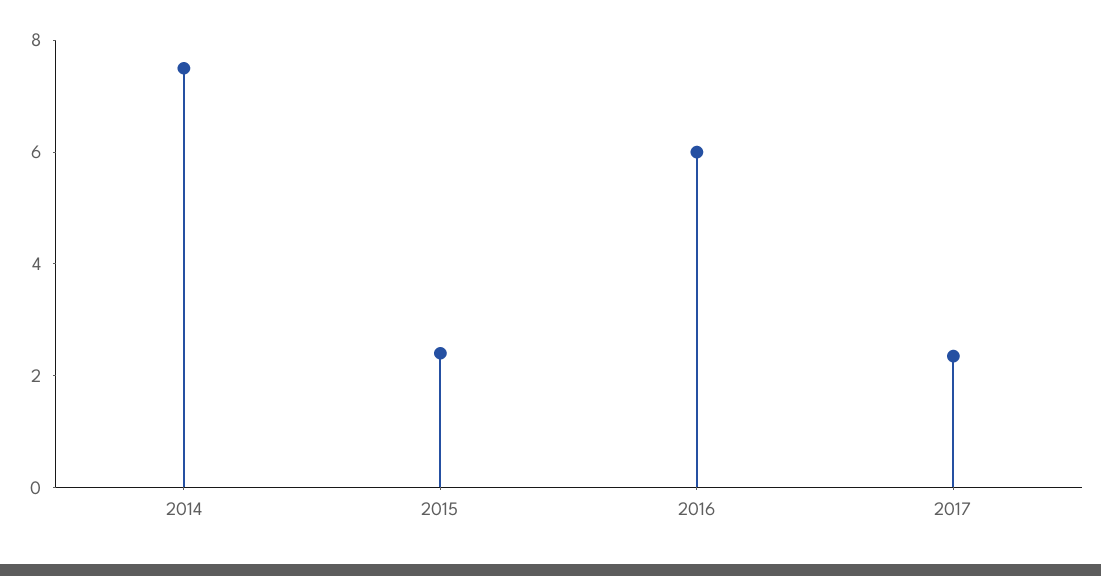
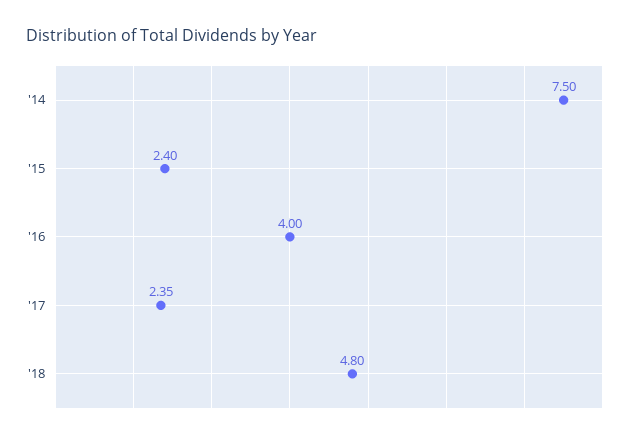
2016: 6 -> 4
'18: none -> 4.8

